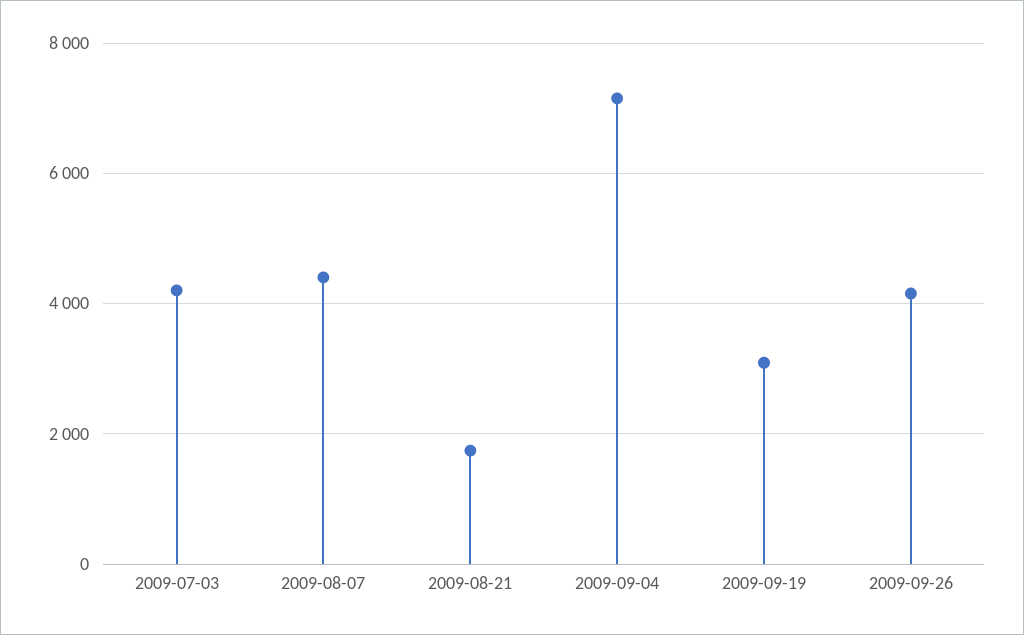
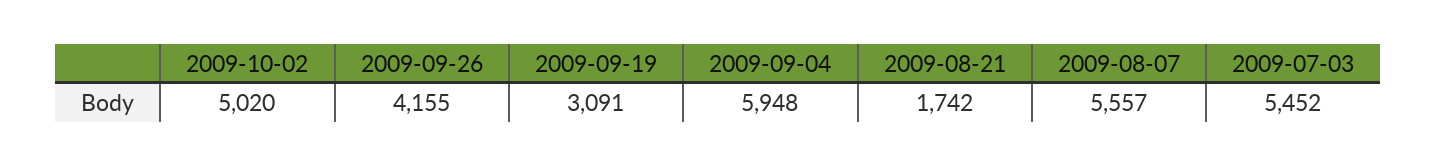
2009-07-03: 4200 -> 5452
2009-08-07: 4400 -> 5557
2009-09-04: 7200 -> 5948
2009-10-02: none -> 5020

